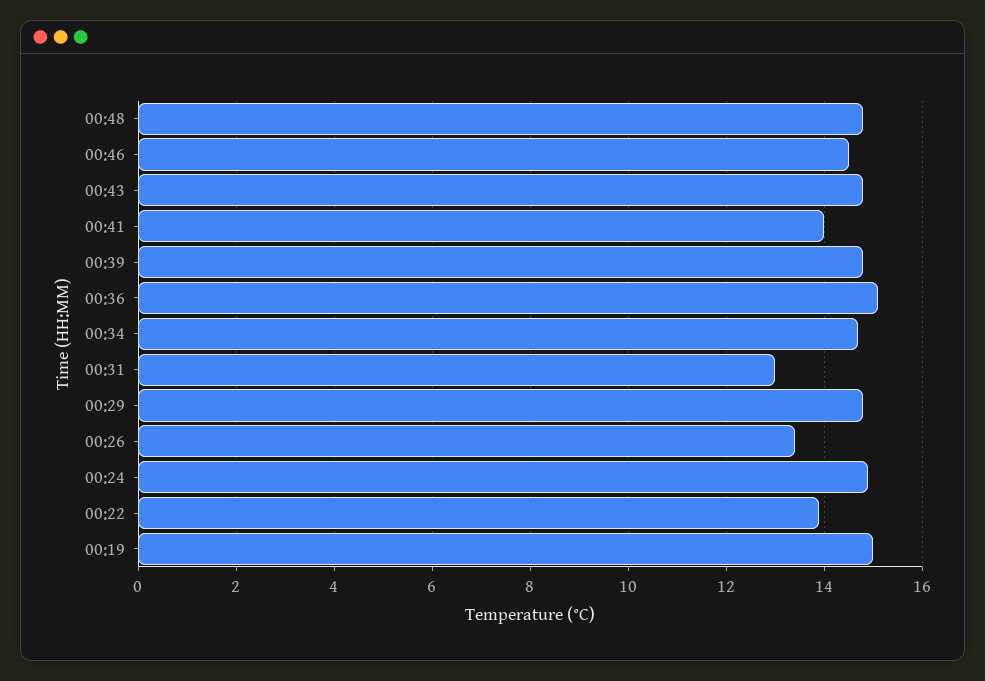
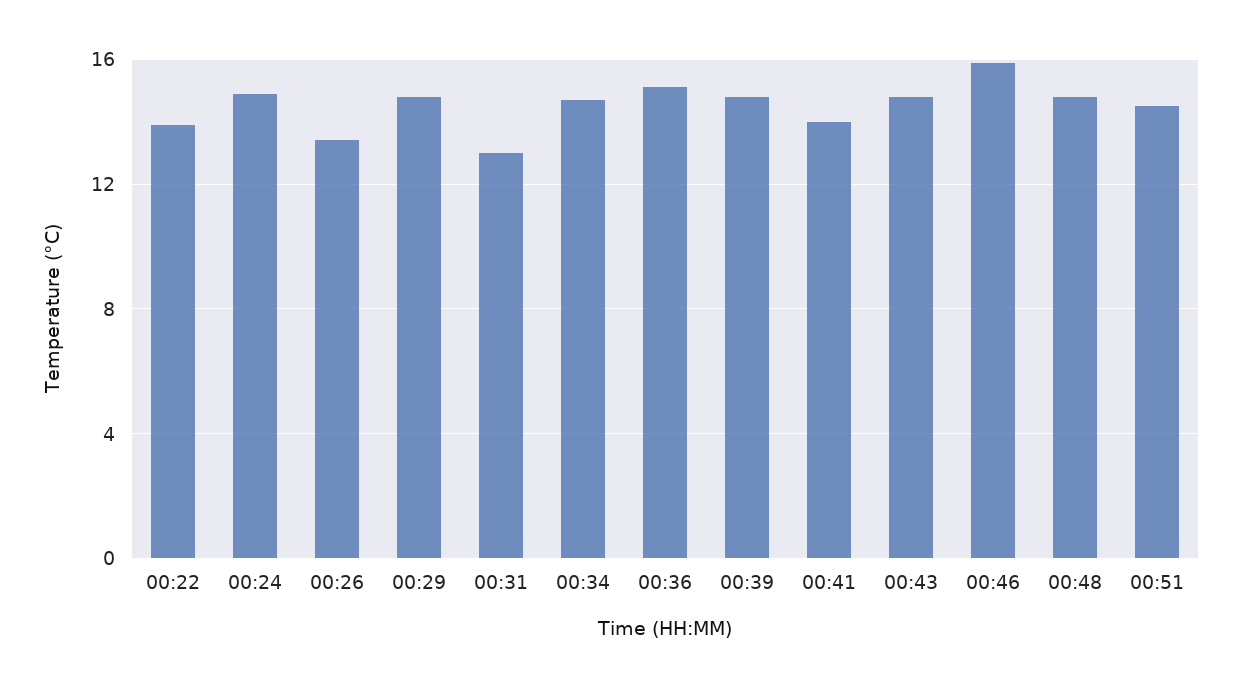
00:46: 14.5 -> 16
00:19: 15 -> none
00:51: none -> 14.5

